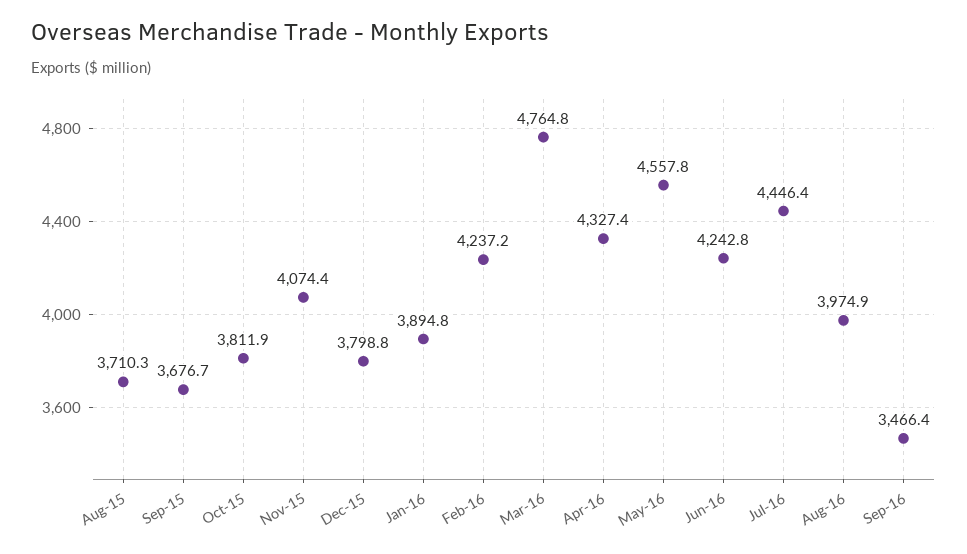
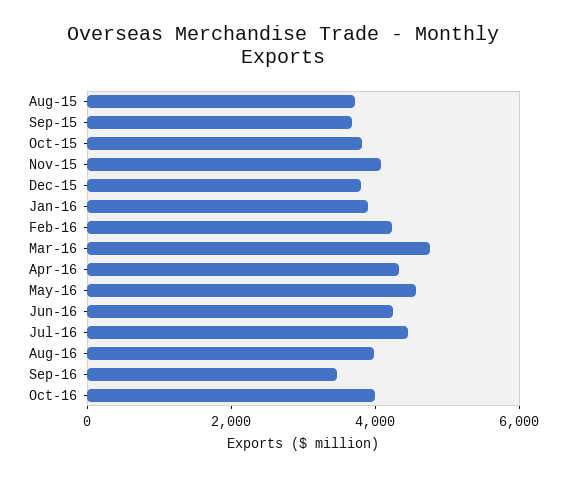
Oct-16: none -> 4000

